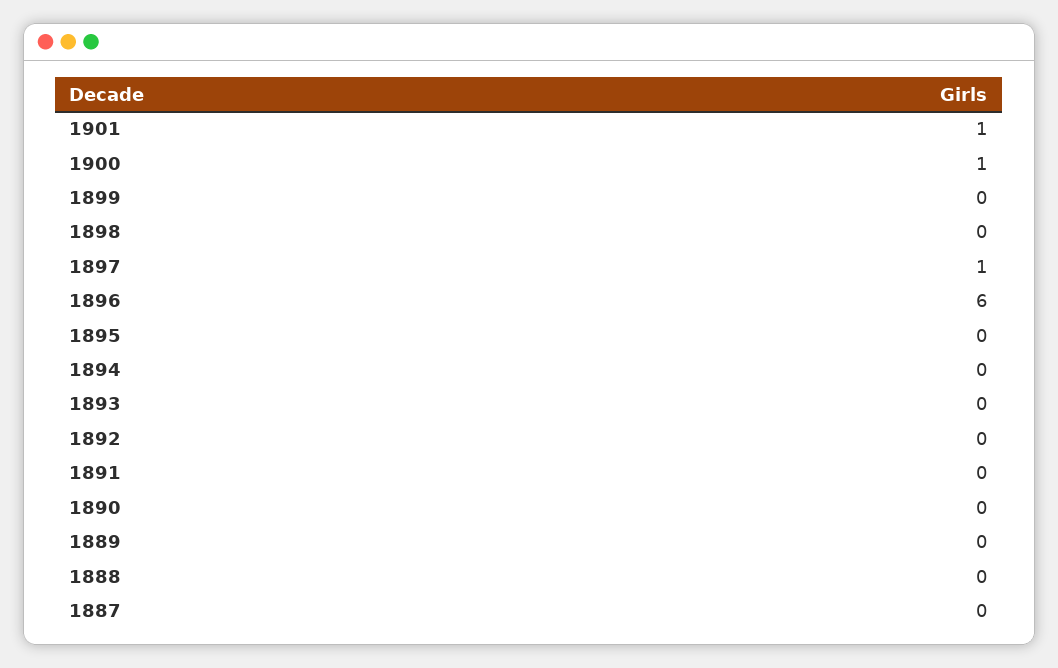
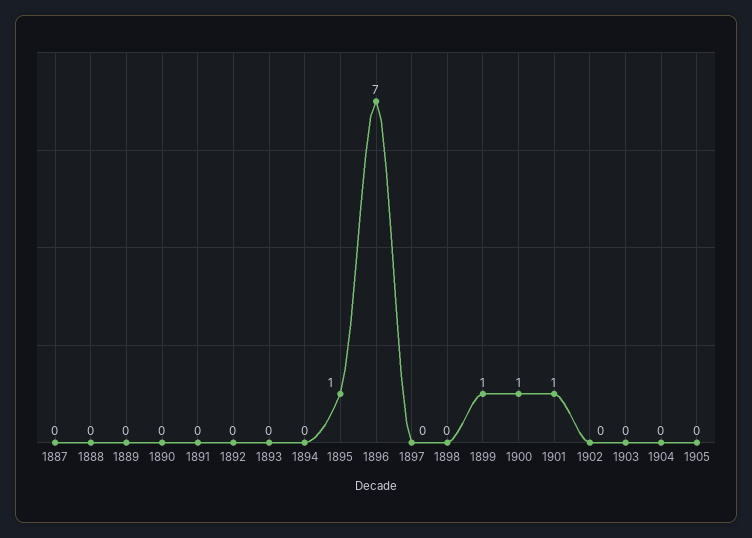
1899: 0 -> 1
1897: 1 -> 0
1896: 6 -> 7
1895: 0 -> 1
1902: none -> 0
1903: none -> 0
1904: none -> 0
1905: none -> 0

